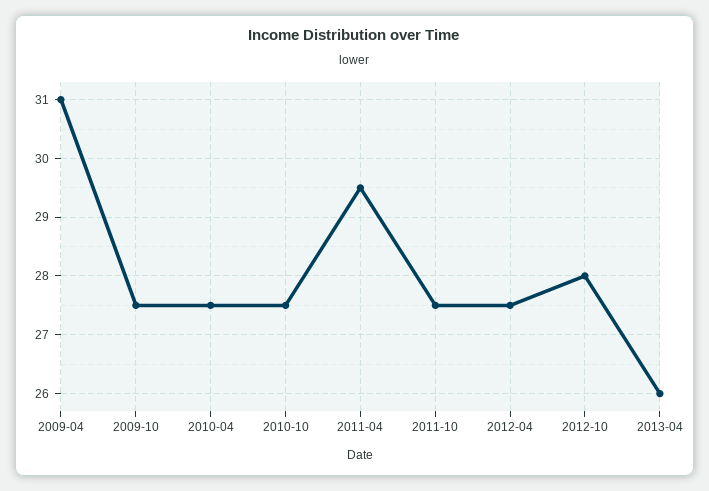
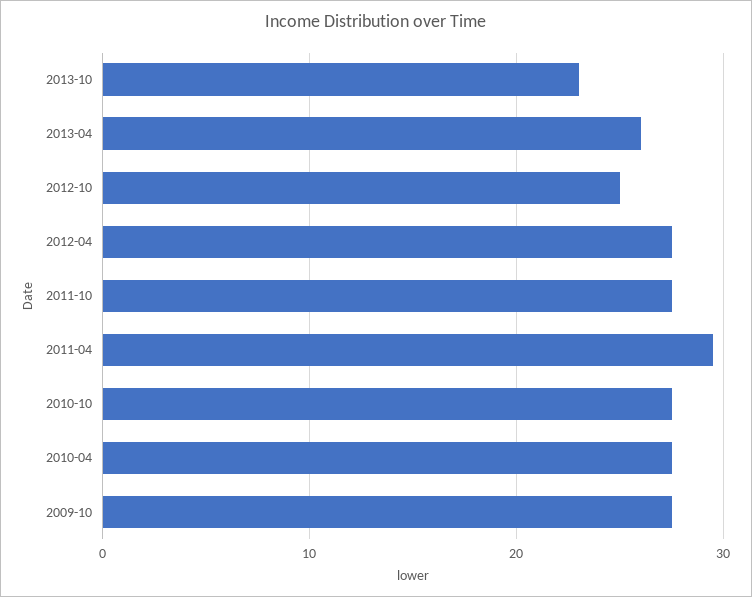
2009-04: 31 -> none
2012-10: 28 -> 25
2013-10: none -> 23

